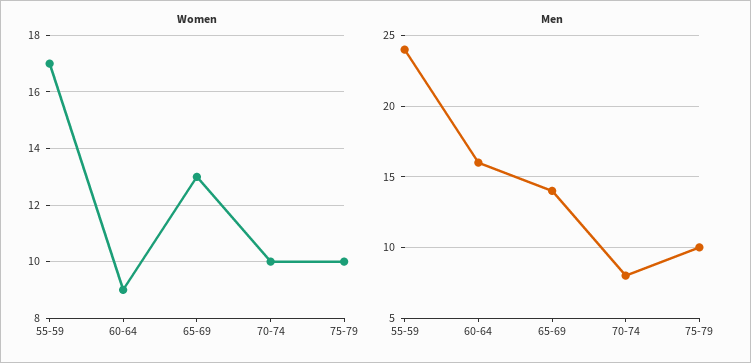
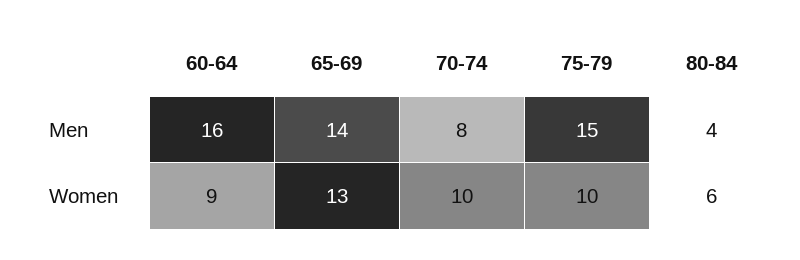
Women, 55-59: 17 -> none
Men, 55-59: 24 -> none
Men, 75-79: 10 -> 15
Men, 80-84: none -> 4
Women, 80-84: none -> 6

